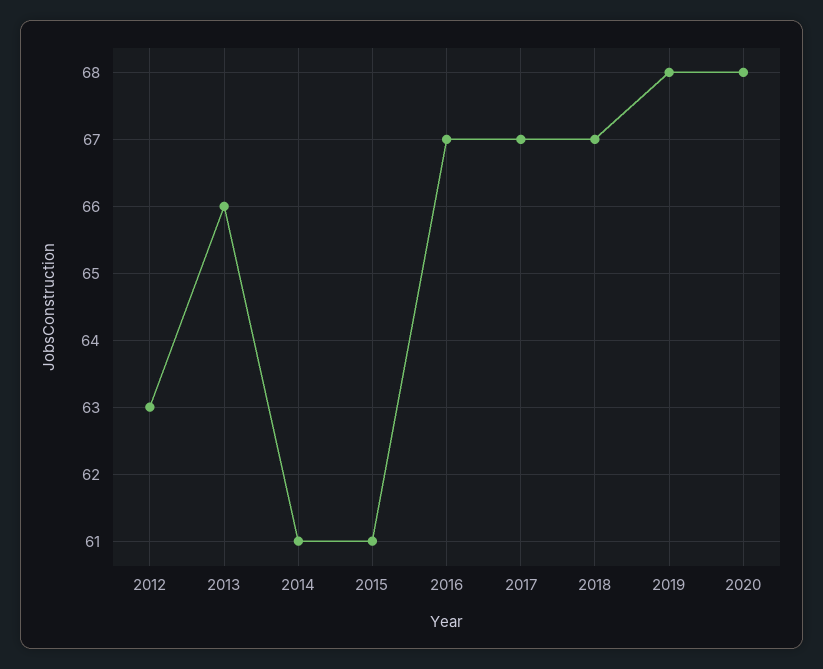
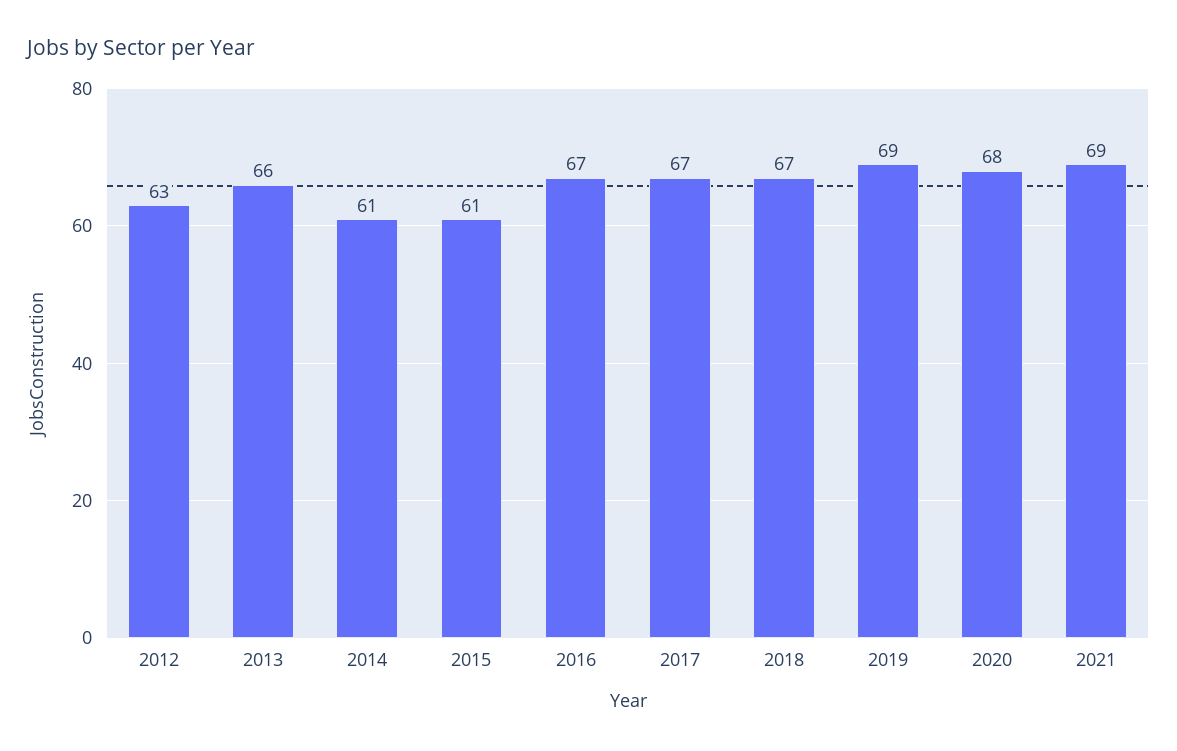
2019: 68 -> 69
2021: none -> 69

